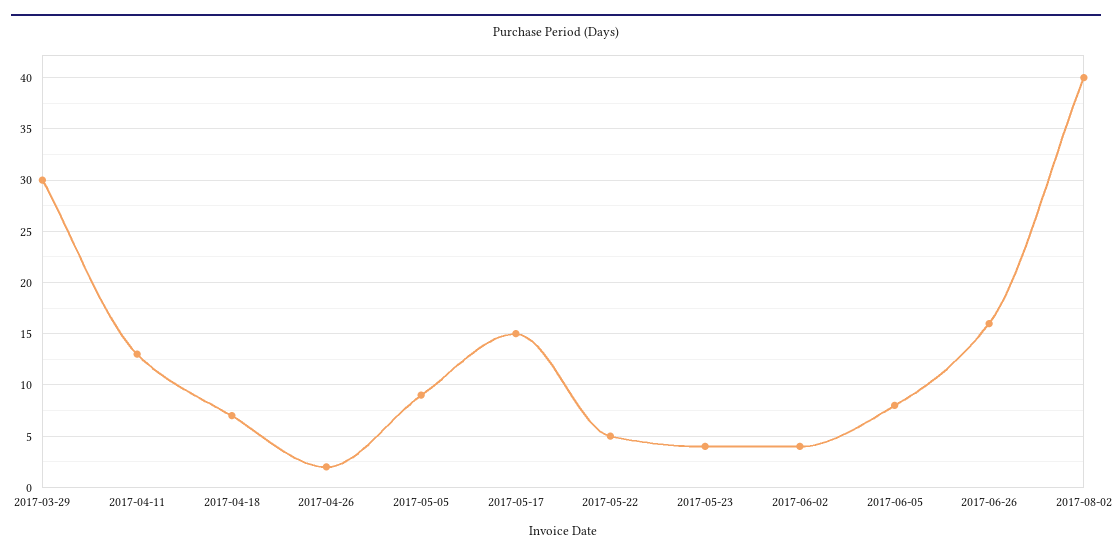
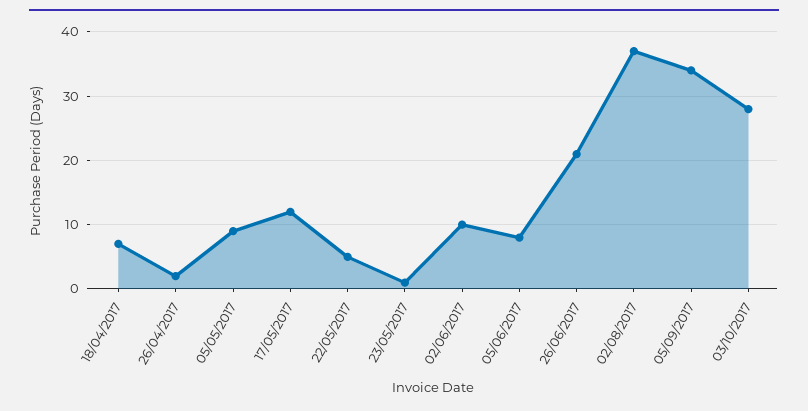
2017-03-29: 30 -> none
2017-04-11: 13 -> none
2017-05-17: 15 -> 12
2017-05-23: 4 -> 1
2017-06-02: 4 -> 10
2017-06-26: 16 -> 21
2017-08-02: 40 -> 37
05/09/2017: none -> 34
03/10/2017: none -> 28

